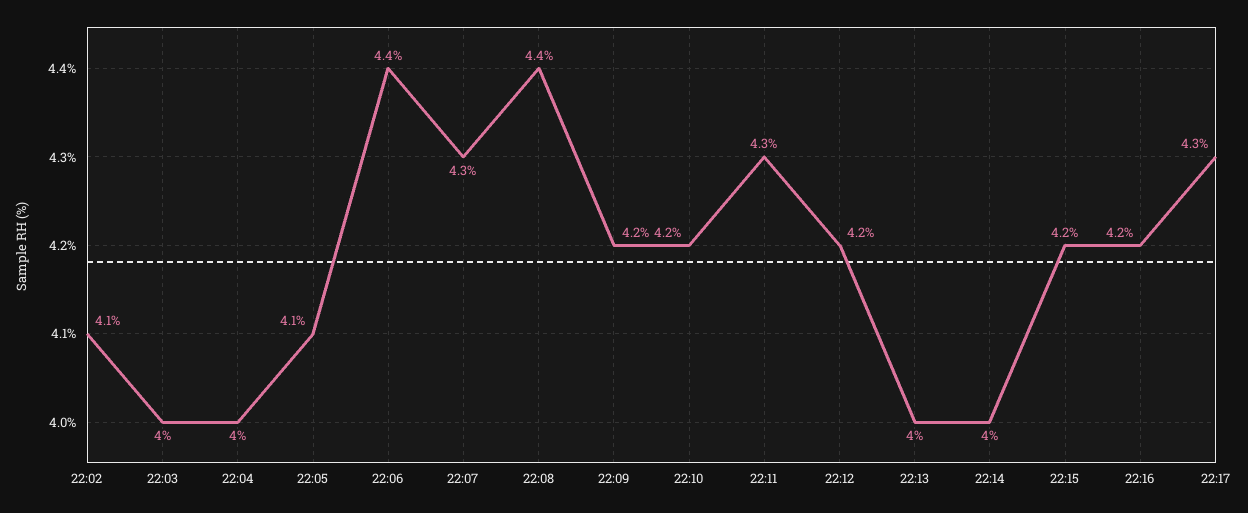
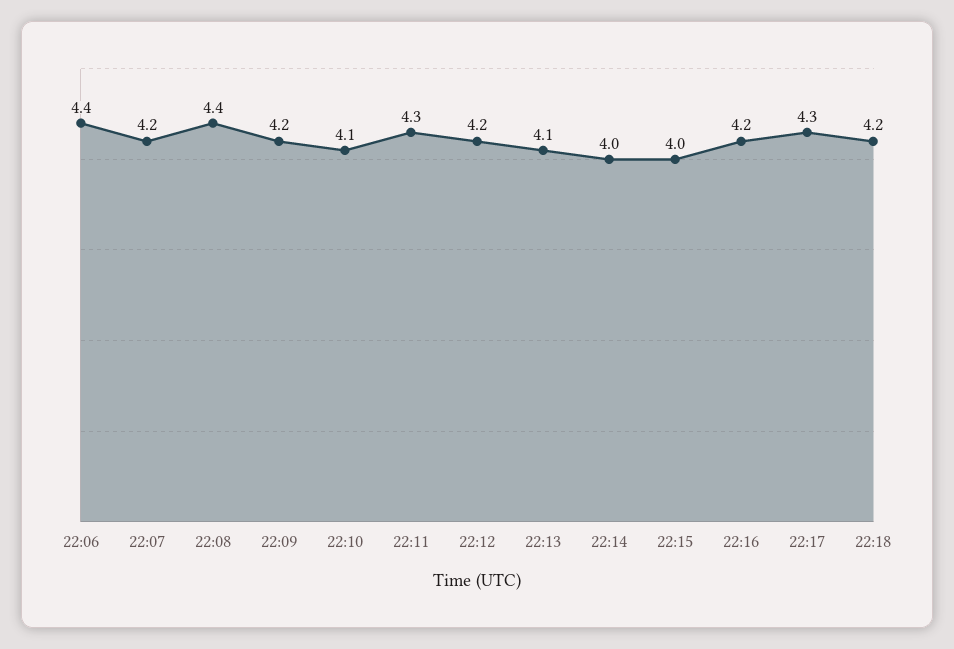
22:02: 4.1 -> none
22:03: 4 -> none
22:04: 4 -> none
22:05: 4.1 -> none
22:07: 4.3 -> 4.2
22:10: 4.2 -> 4.1
22:13: 4 -> 4.1
22:15: 4.2 -> 4
22:18: none -> 4.2

